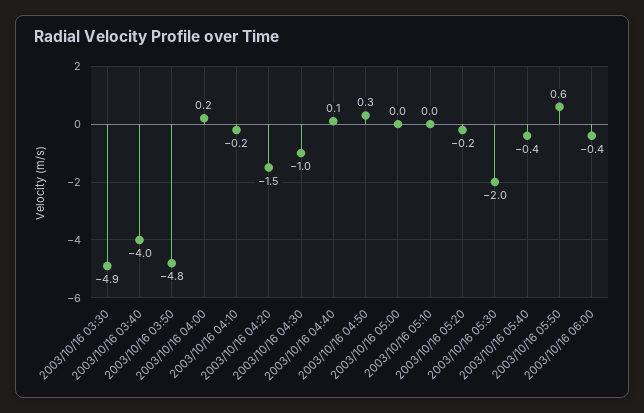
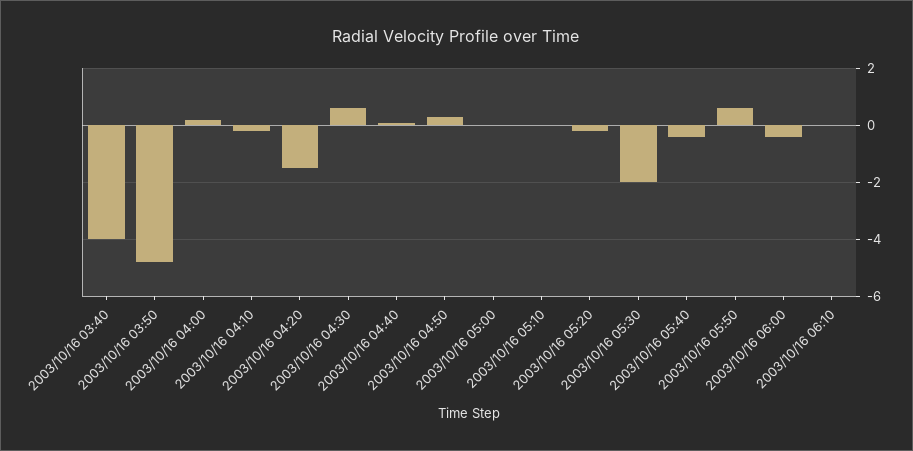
2003/10/16 03:30: -4.9 -> none
2003/10/16 04:30: -1 -> 0.5
2003/10/16 06:10: none -> 0

